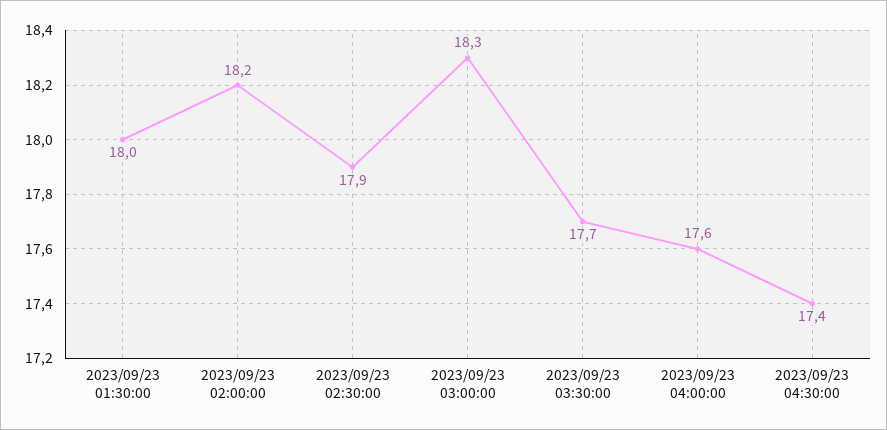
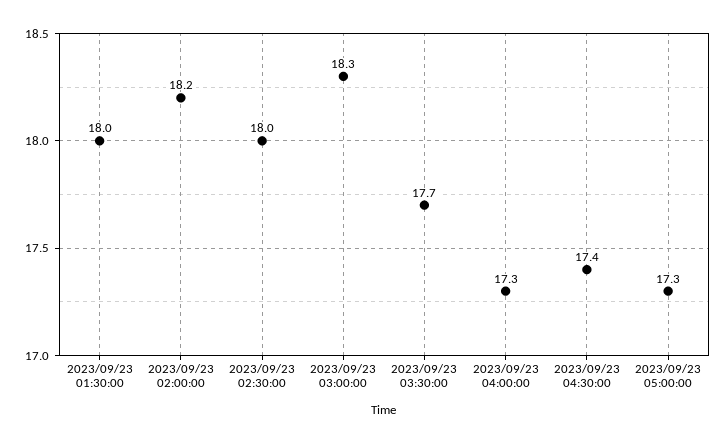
2023/09/23 02:30:00: 17.9 -> 18
2023/09/23 04:00:00: 17.6 -> 17.3
2023/09/23 05:00:00: none -> 17.3

